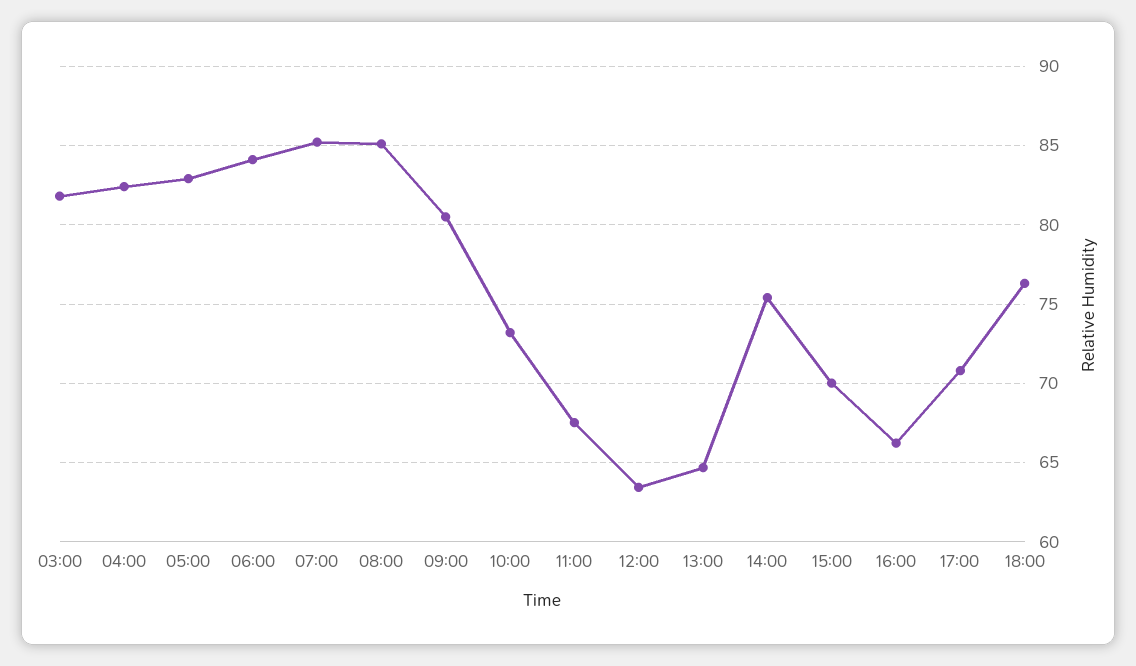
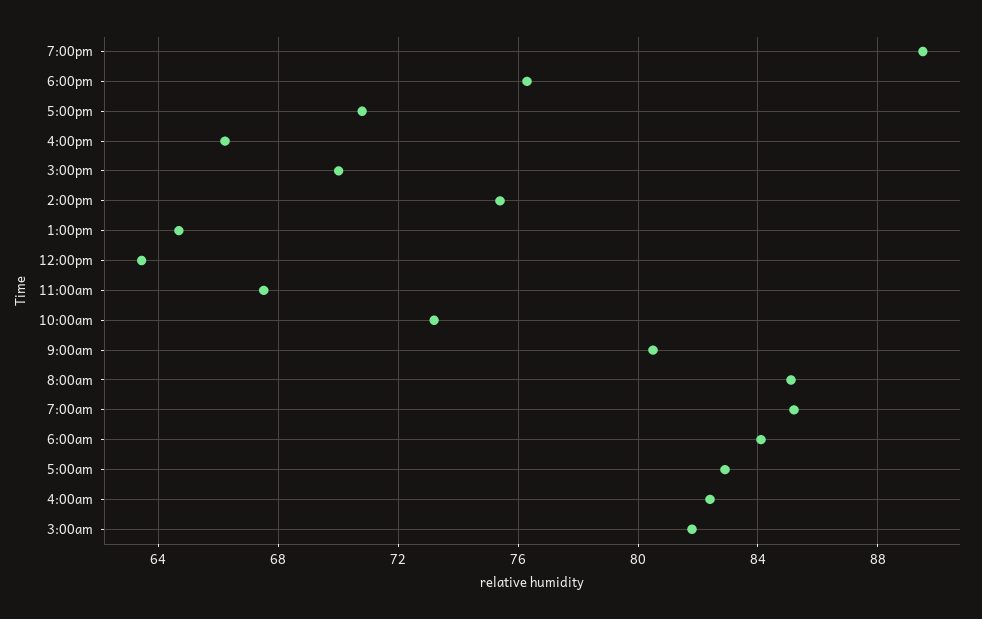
7:00pm: none -> 89.5

